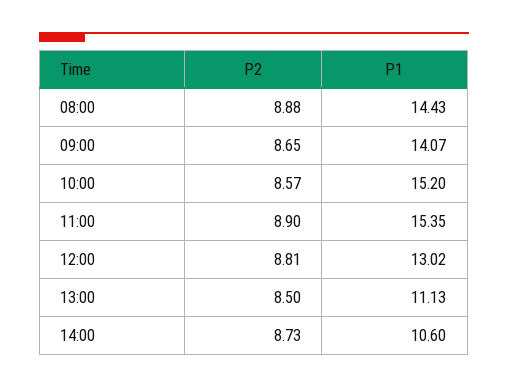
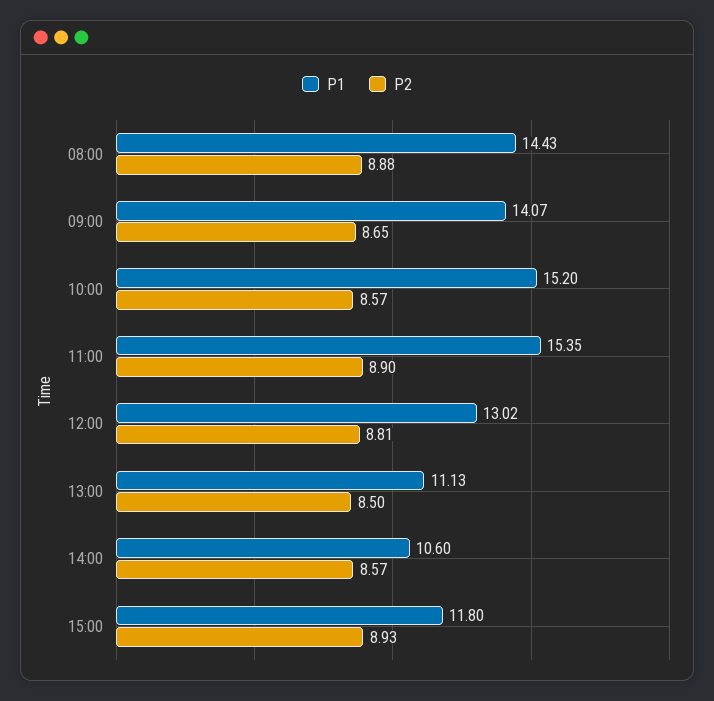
P2, 14:00: 8.73 -> 8.57
P1, 15:00: none -> 11.8
P2, 15:00: none -> 8.93

